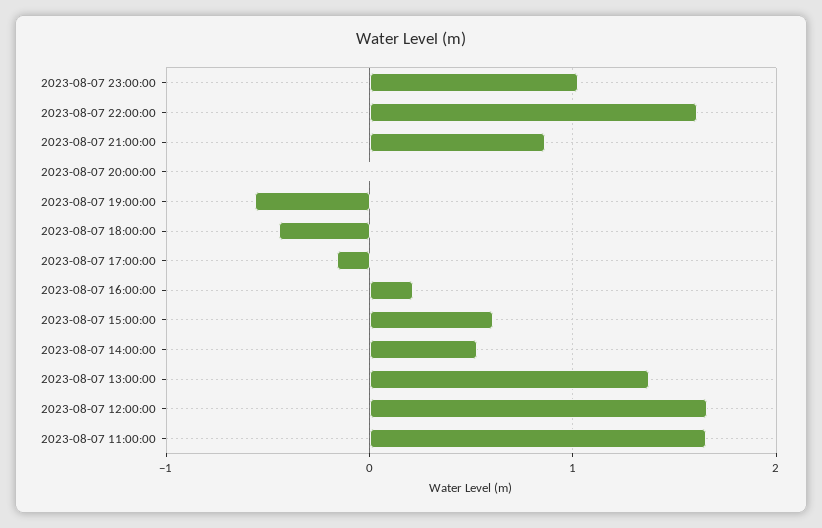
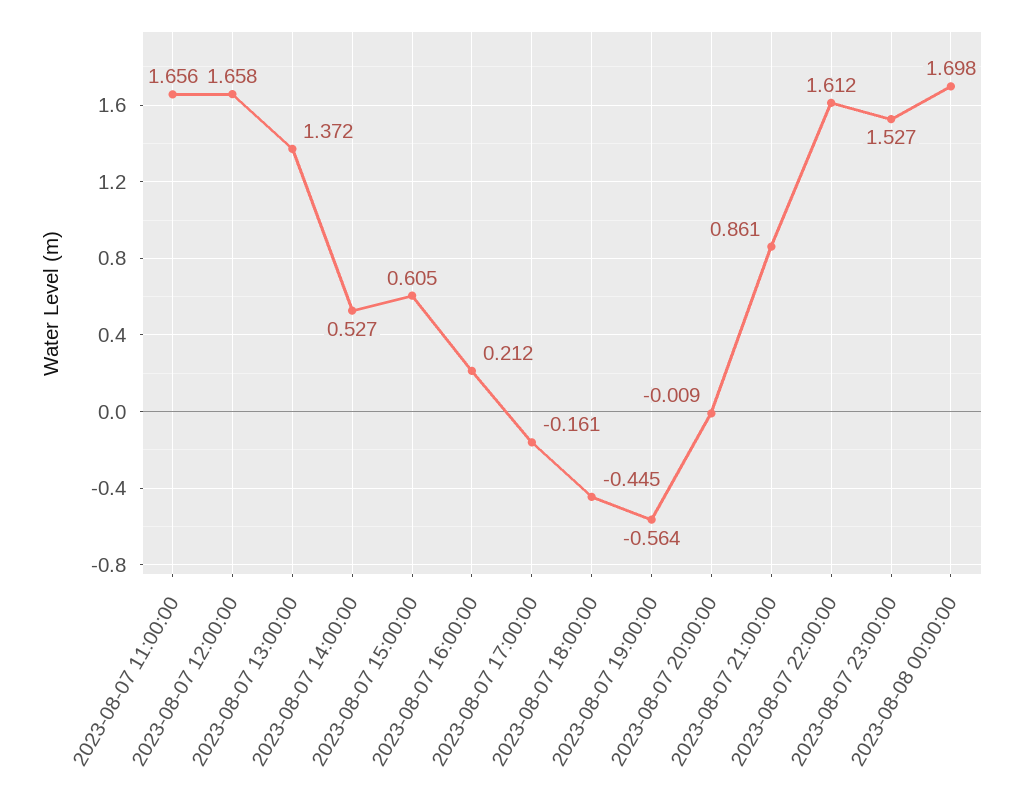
2023-08-07 23:00:00: 1 -> 1.527
2023-08-08 00:00:00: none -> 1.698

